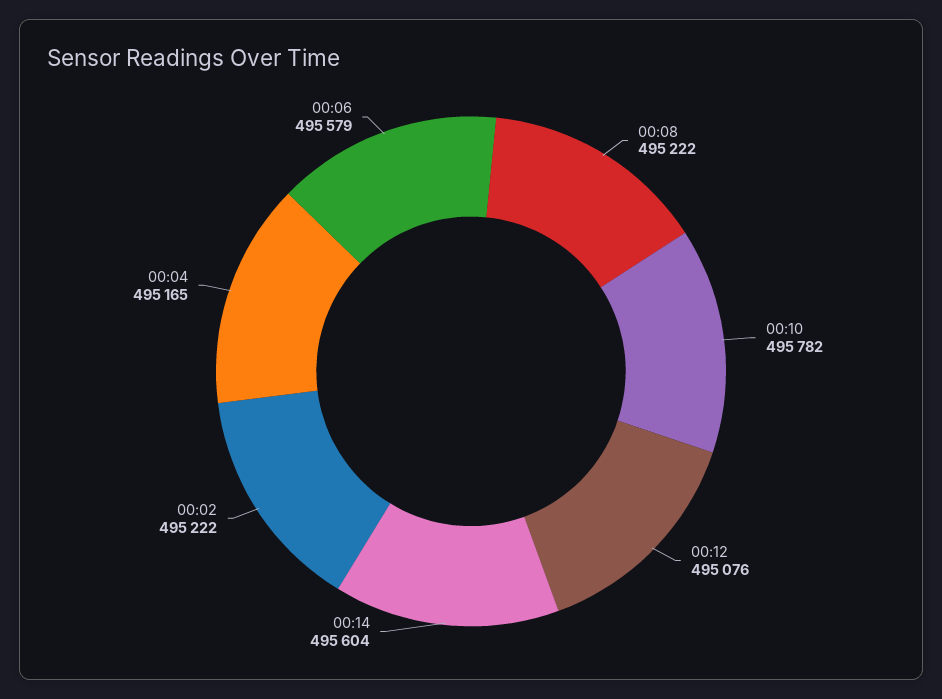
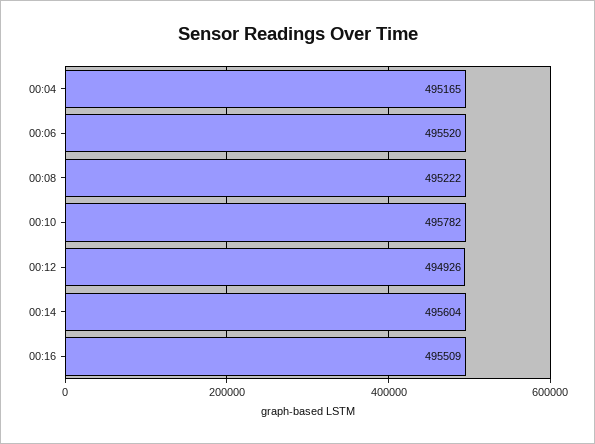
00:12: 495076 -> 494926
00:02: 495222 -> none
00:06: 495579 -> 495520
00:16: none -> 495509

